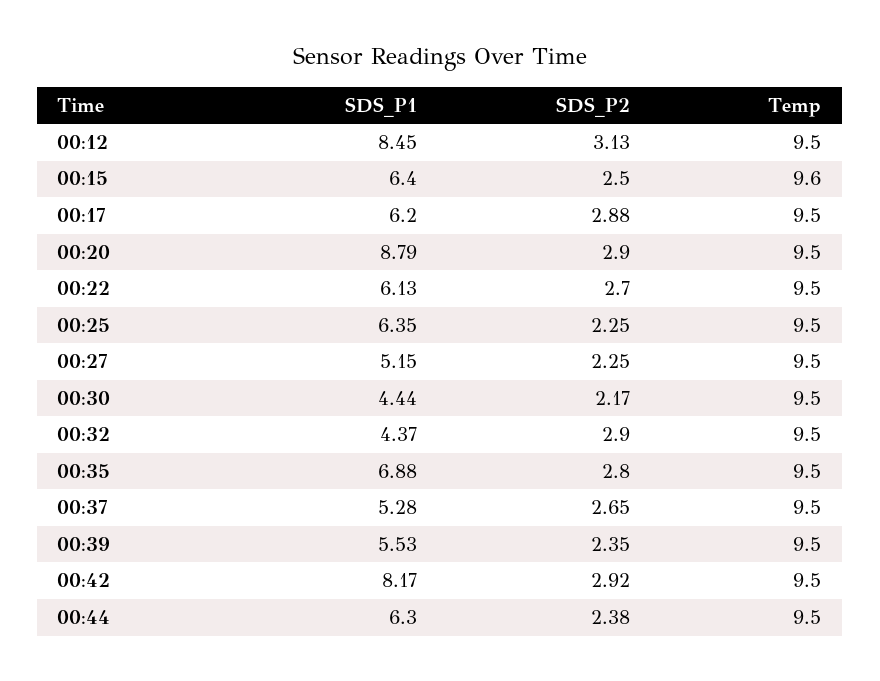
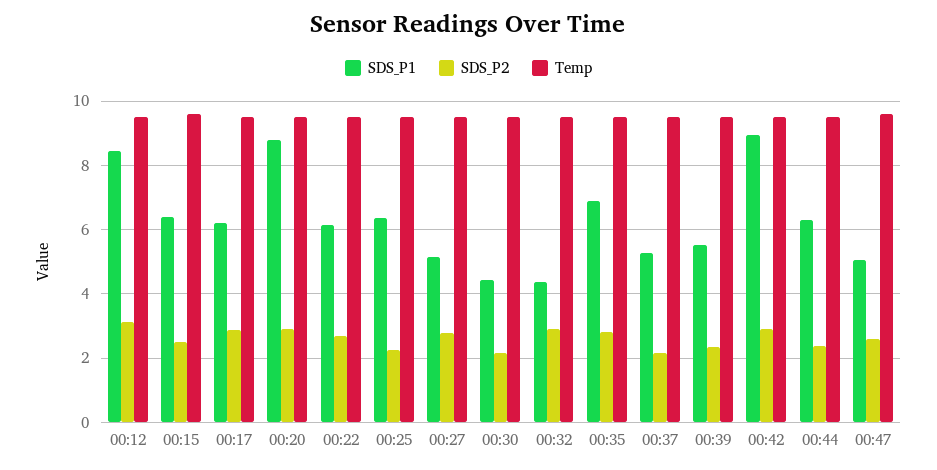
SDS_P2, 00:27: 2.25 -> 2.8
SDS_P2, 00:37: 2.65 -> 2.2
SDS_P1, 00:42: 8.17 -> 9
SDS_P1, 00:47: none -> 5
SDS_P2, 00:47: none -> 2.6
Temp, 00:47: none -> 9.6

